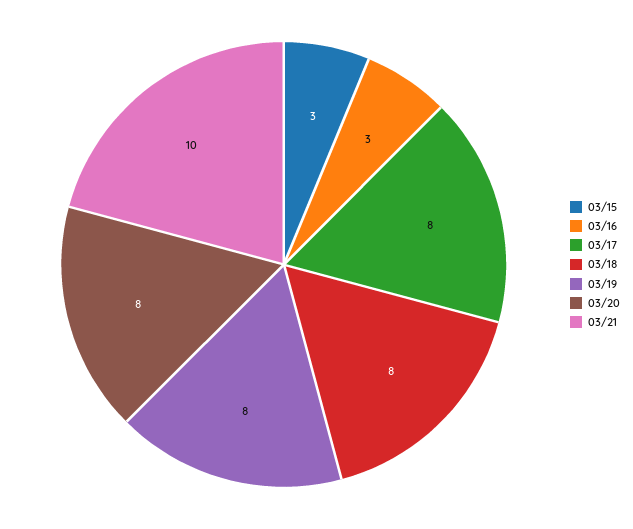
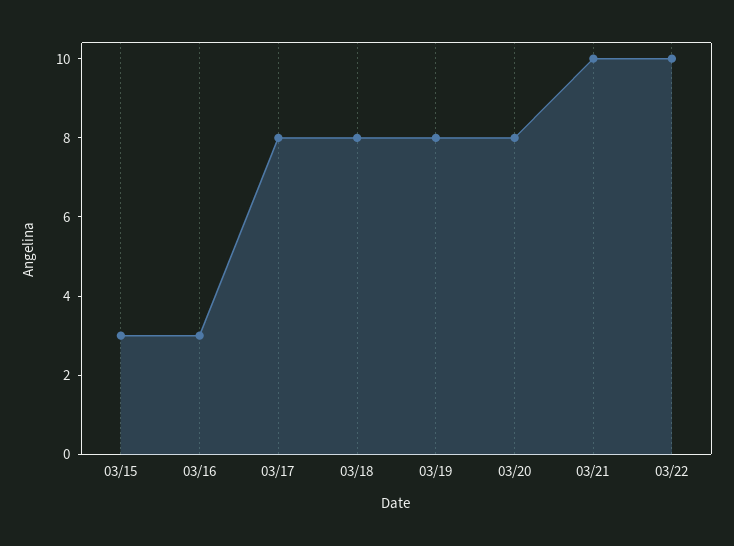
03/22: none -> 10

